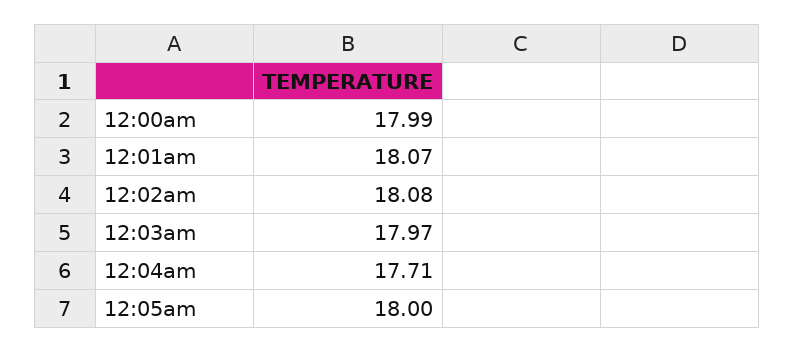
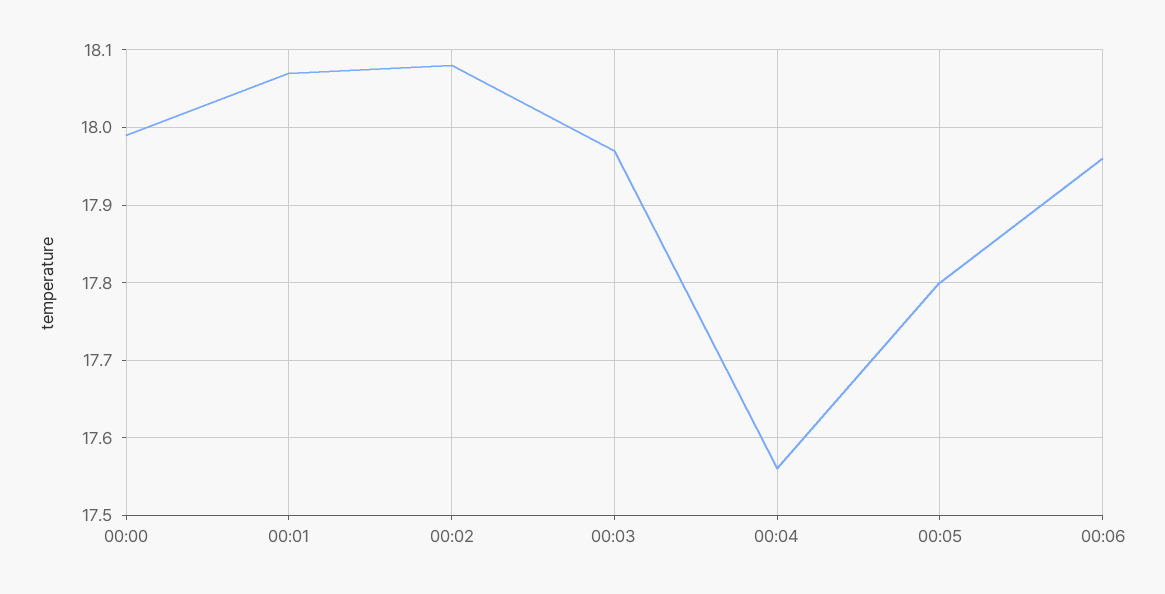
12:04am: 17.71 -> 17.56
12:05am: 18 -> 17.8
00:06: none -> 17.96

